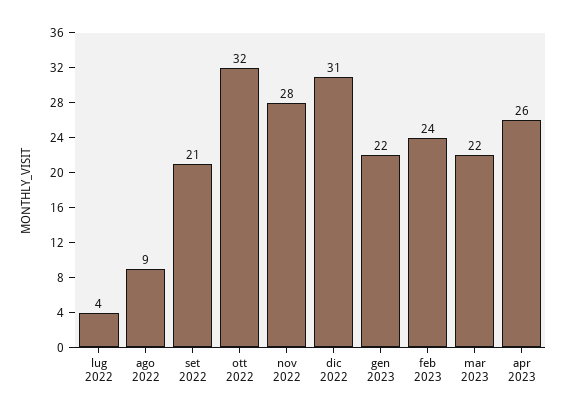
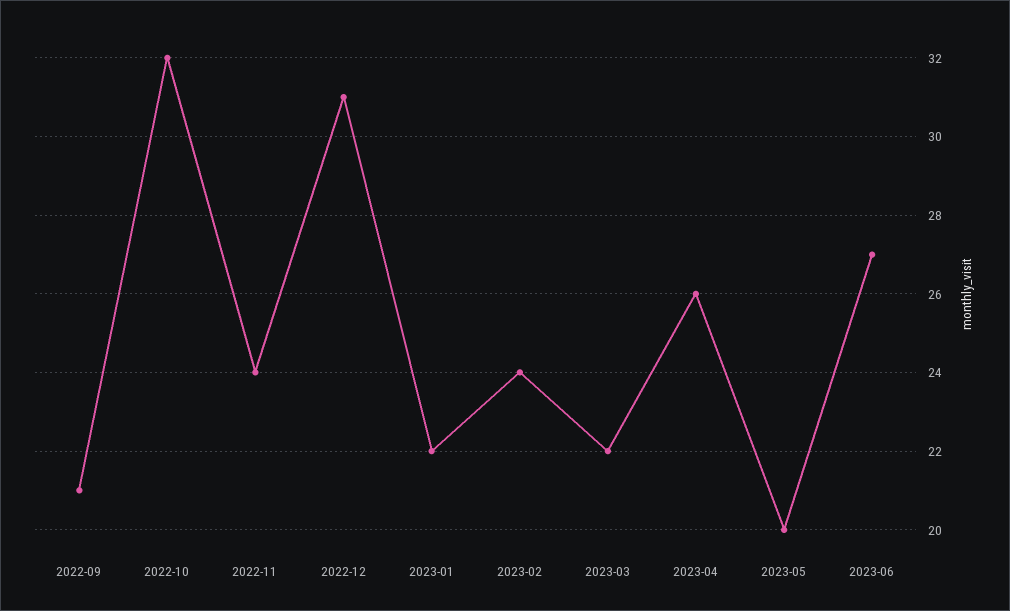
lug 2022: 4 -> none
ago 2022: 9 -> none
nov 2022: 28 -> 24
2023-05: none -> 20
2023-06: none -> 27

